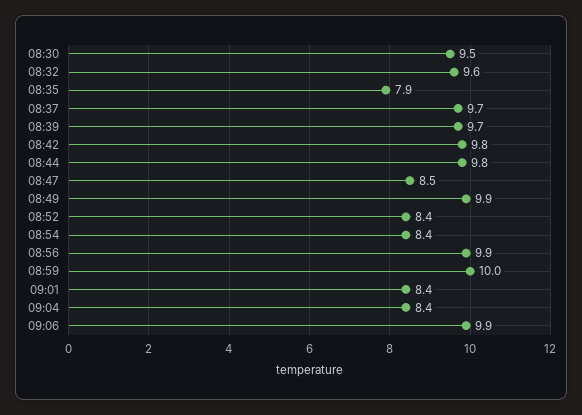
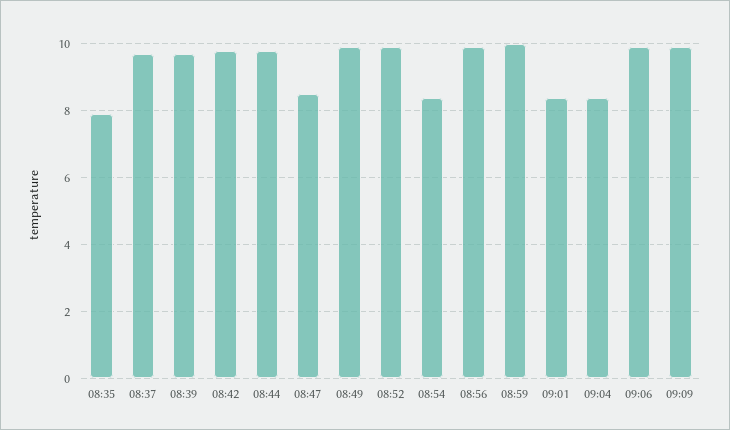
08:30: 9.5 -> none
08:32: 9.6 -> none
08:52: 8.4 -> 10
09:09: none -> 10

